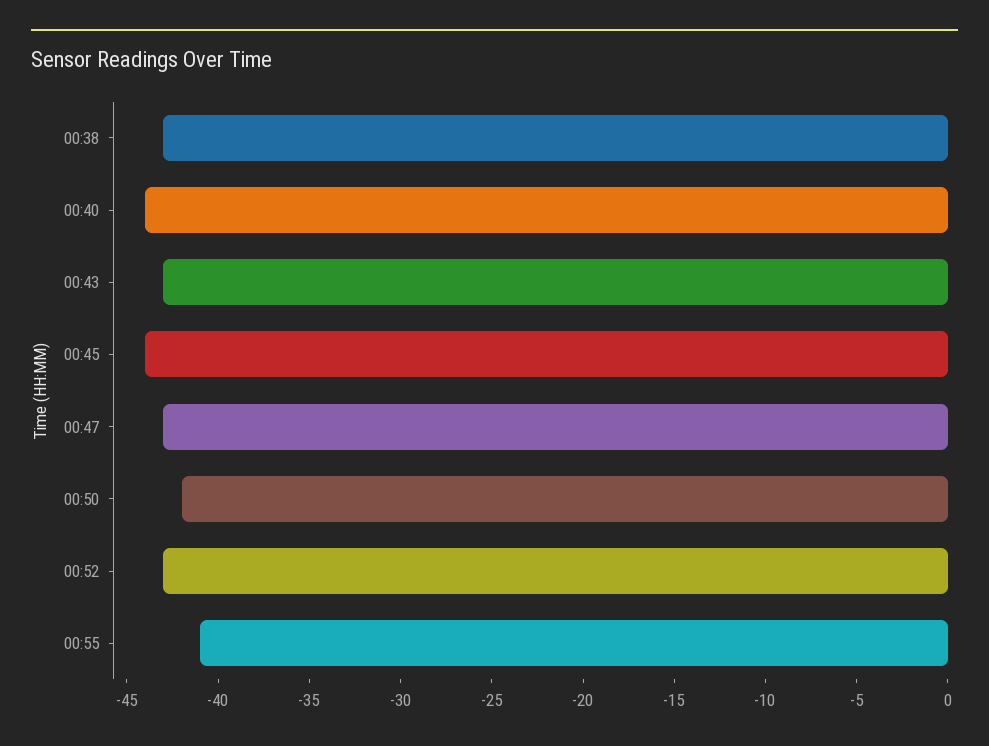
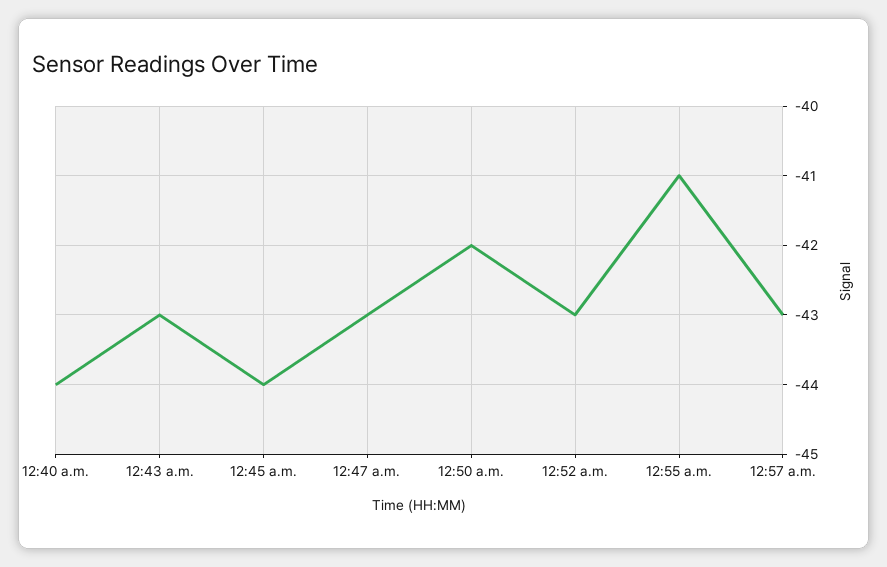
00:38: -43 -> none
12:57 a.m.: none -> -43

